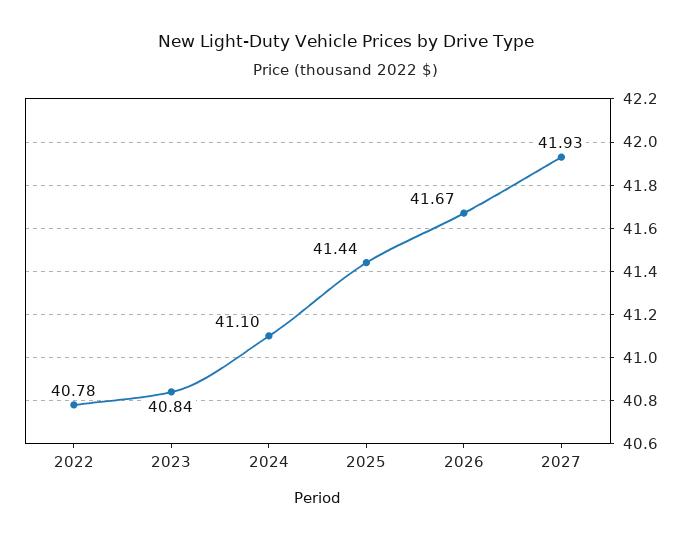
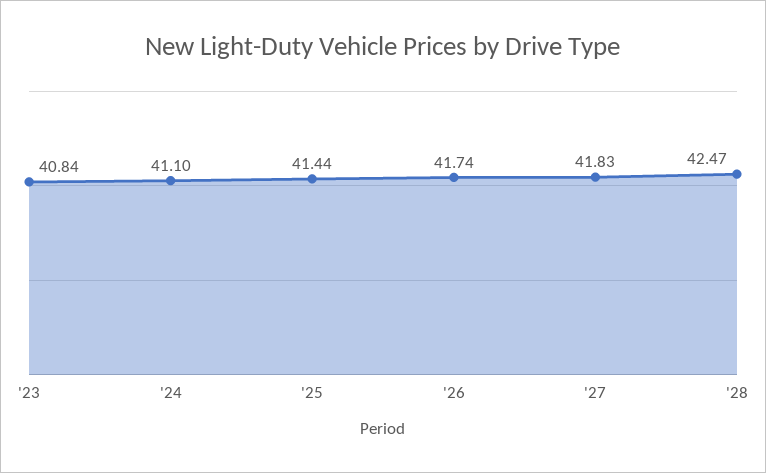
2022: 40.78 -> none
2026: 41.67 -> 41.74
2027: 41.93 -> 41.83
'28: none -> 42.47

